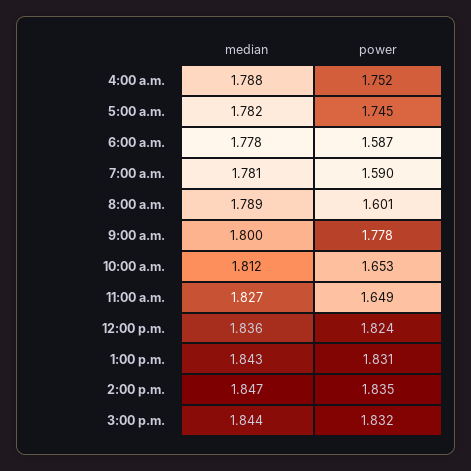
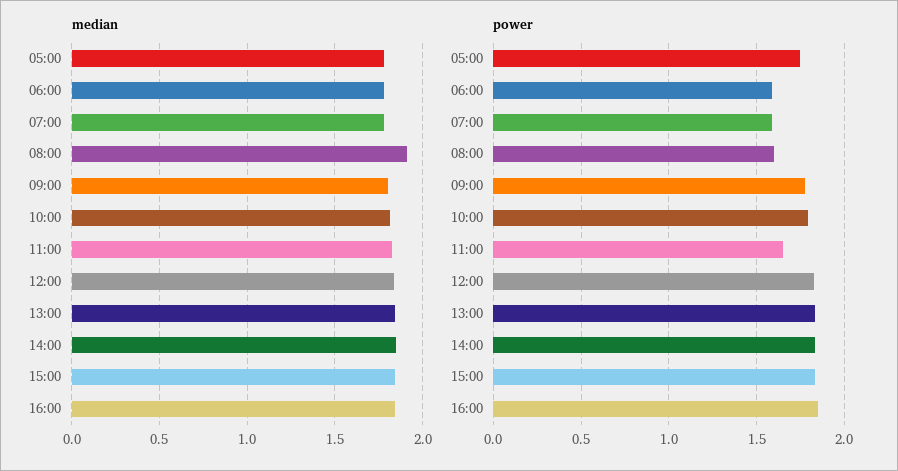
median, 4:00 a.m.: 1.788 -> none
power, 4:00 a.m.: 1.752 -> none
median, 8:00 a.m.: 1.789 -> 1.9
power, 10:00 a.m.: 1.653 -> 1.8
median, 16:00: none -> 1.85
power, 16:00: none -> 1.85

